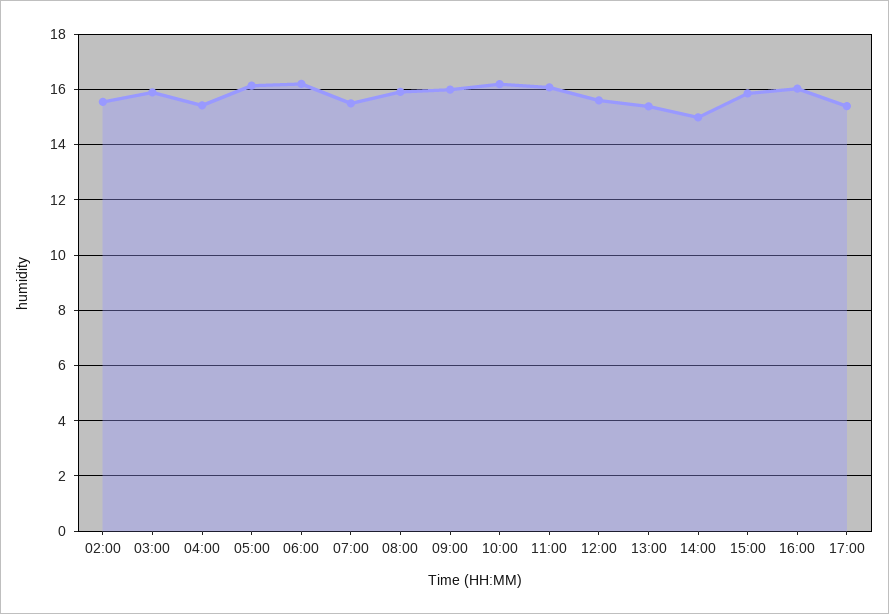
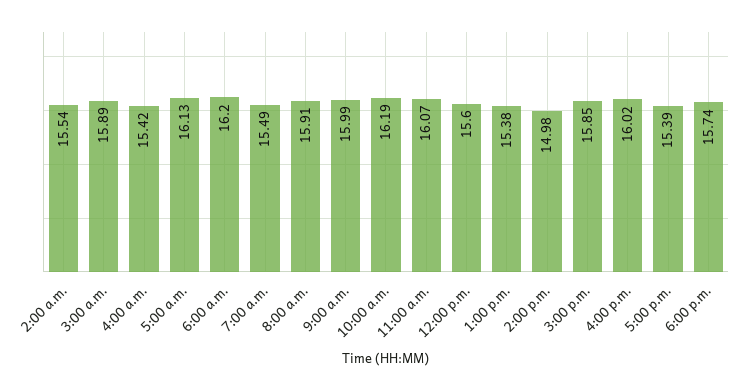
6:00 p.m.: none -> 15.74

